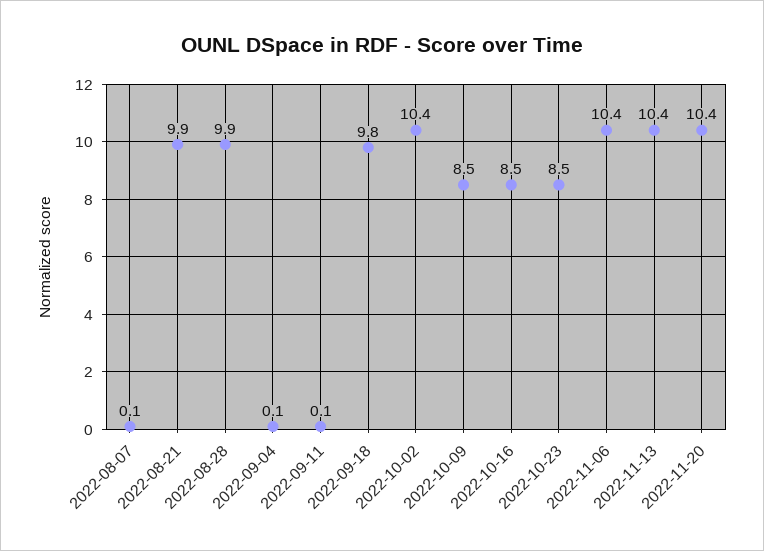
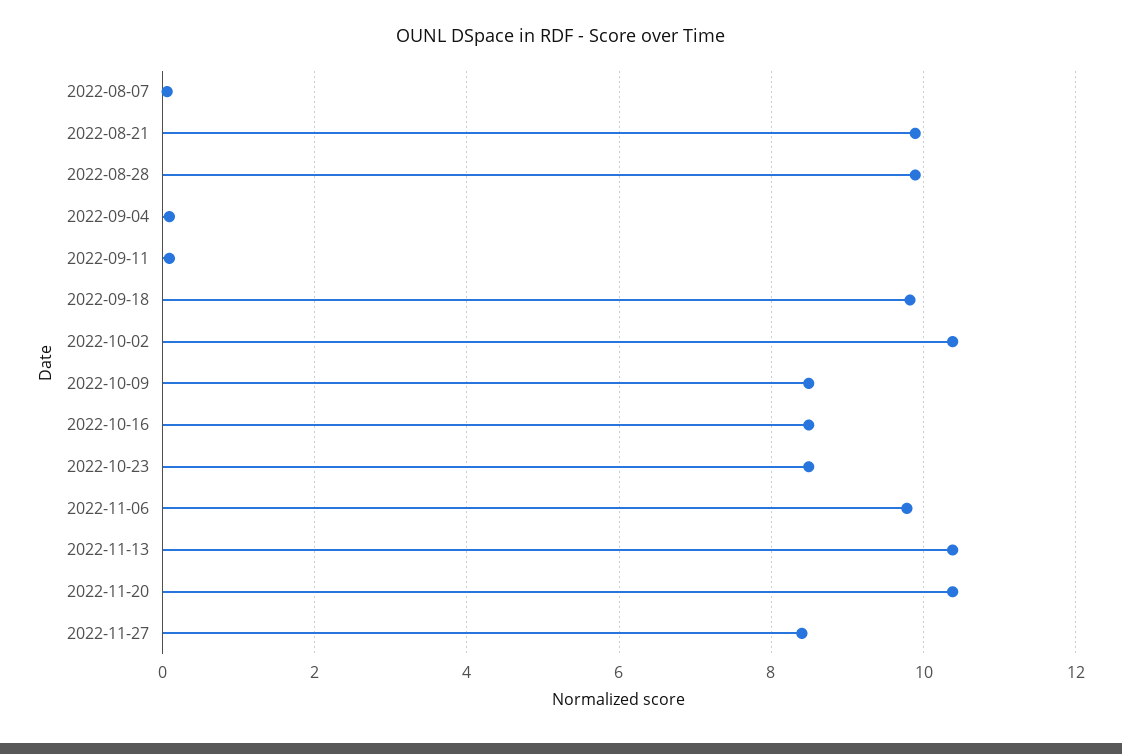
2022-11-06: 10.4 -> 9.8
2022-11-27: none -> 8.4

